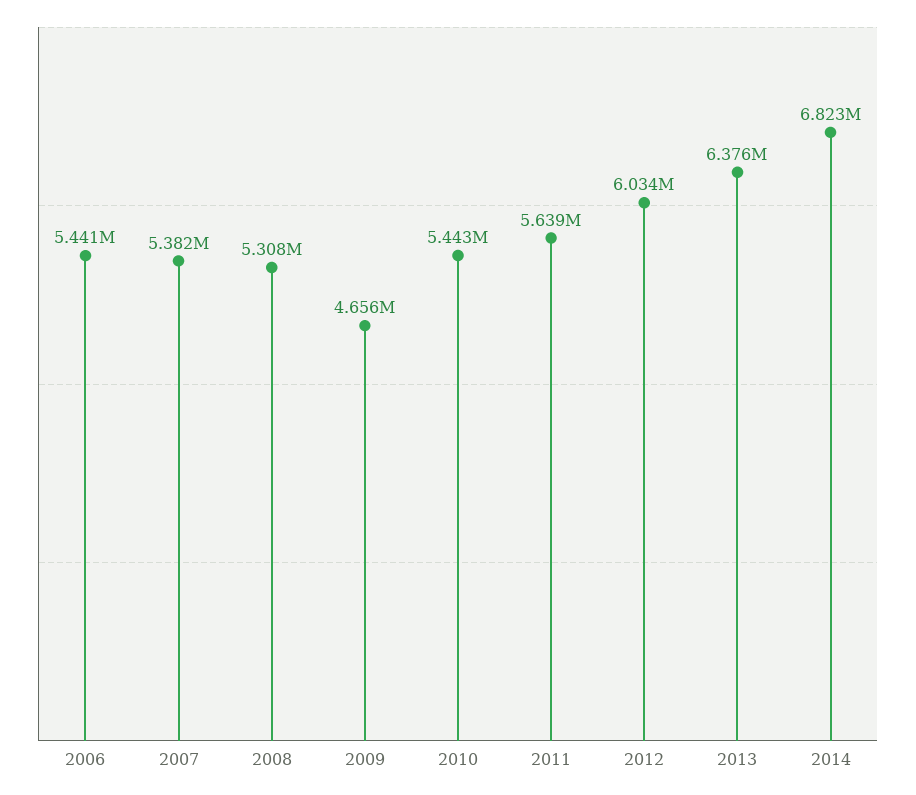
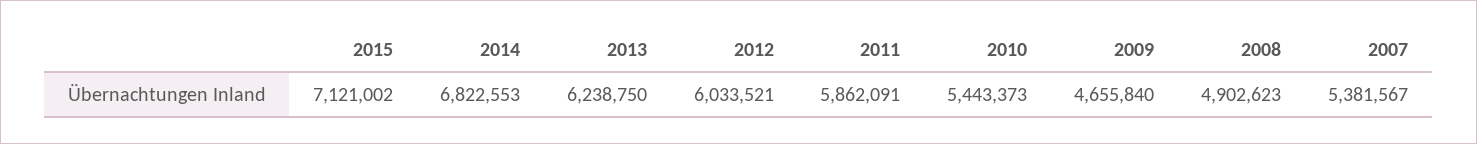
2006: 5441000 -> none
2008: 5308000 -> 4902623
2011: 5639000 -> 5862091
2013: 6376000 -> 6238750
2015: none -> 7121002

